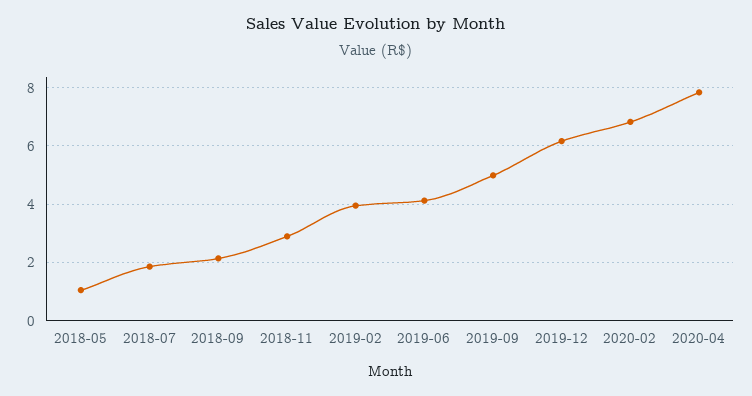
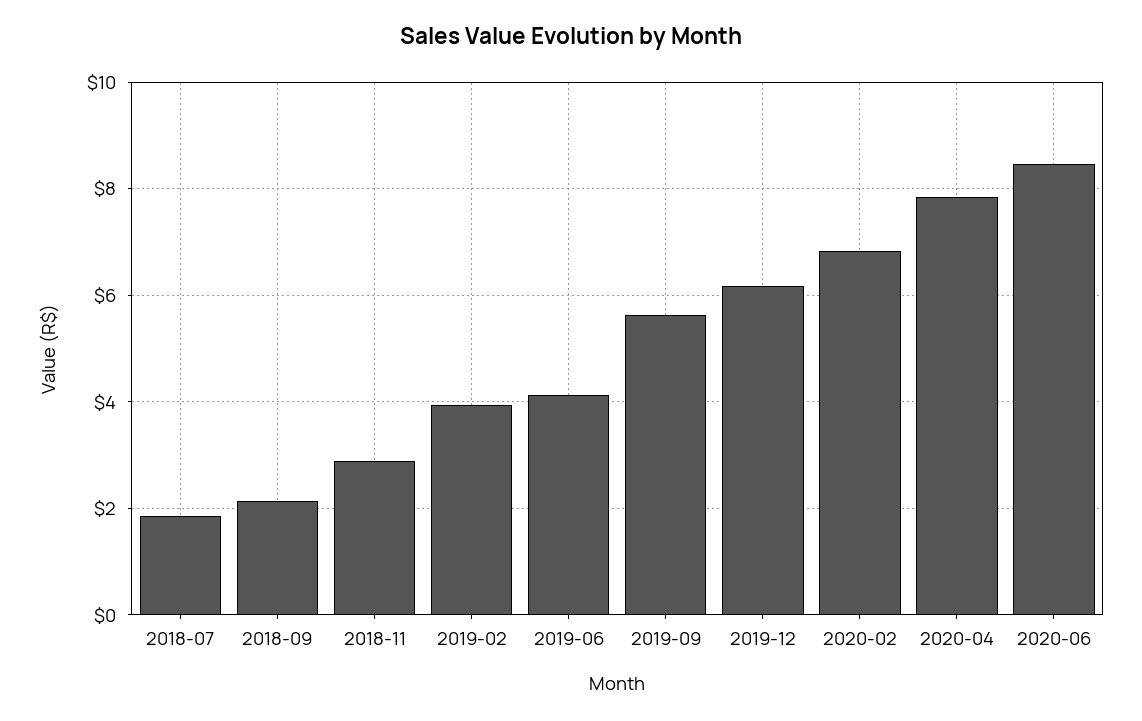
2018-05: 1 -> none
2019-09: 5 -> 5.6
2020-06: none -> 8.4

